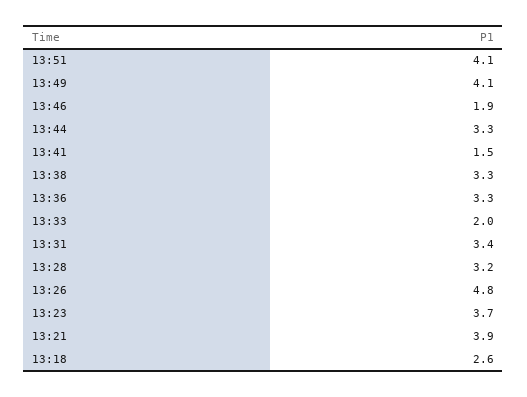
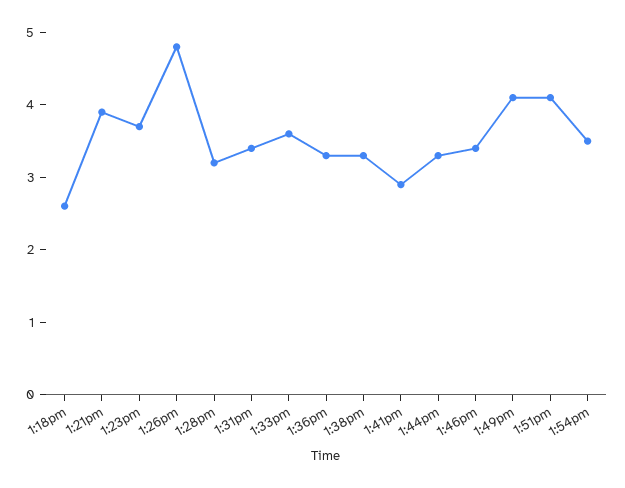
13:46: 1.9 -> 3.5
13:41: 1.5 -> 3
13:33: 2 -> 3.5
1:54pm: none -> 3.5

